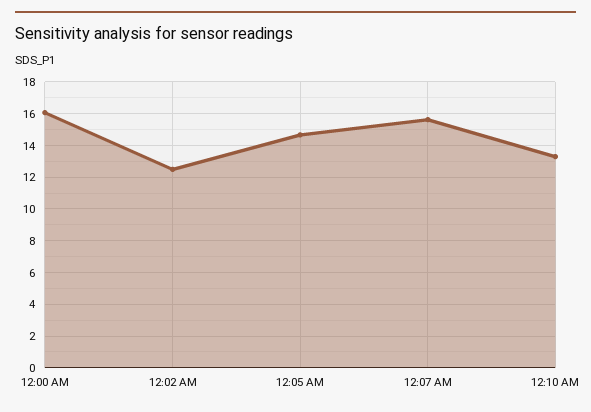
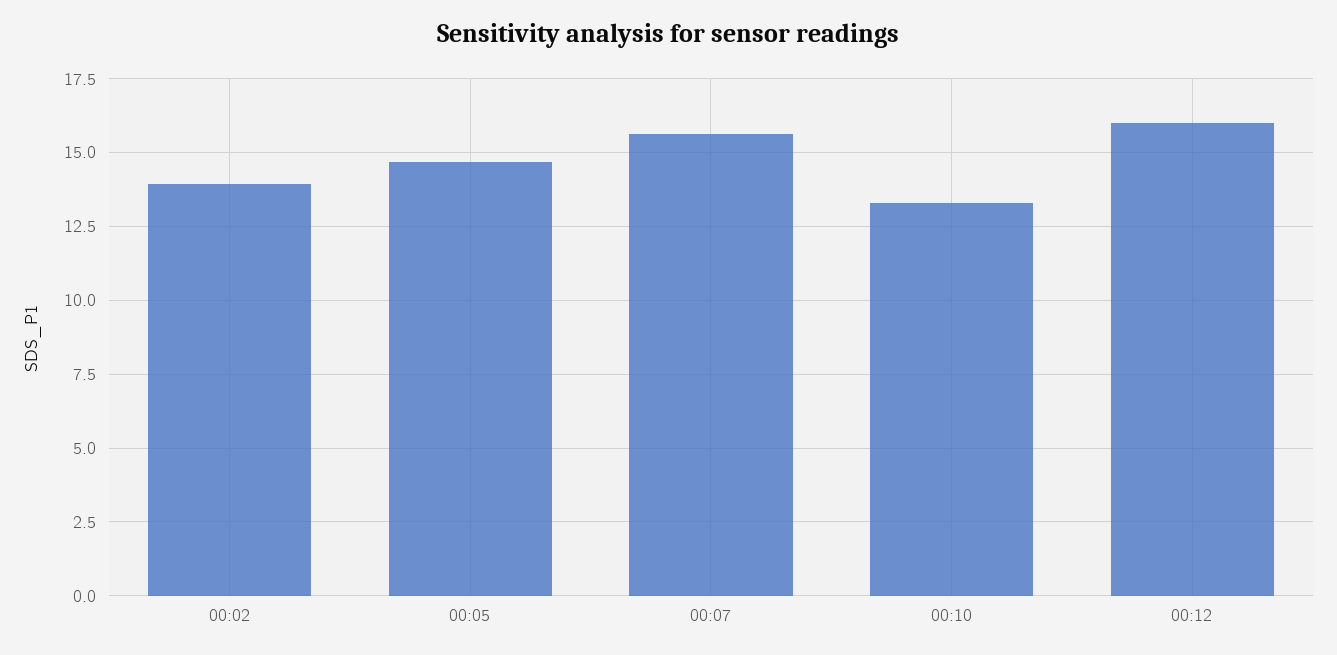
12:00 AM: 16 -> none
12:02 AM: 12.5 -> 14
00:12: none -> 16

